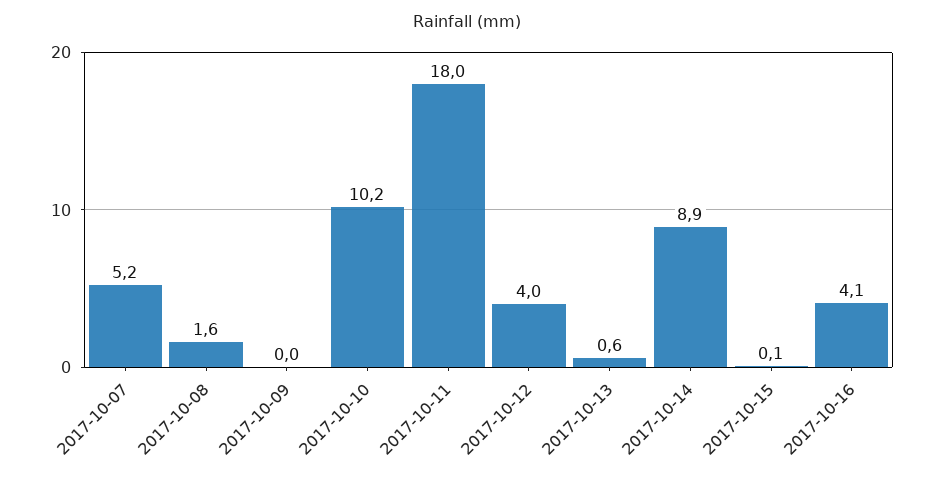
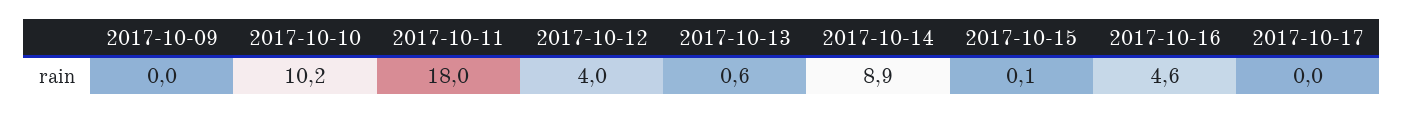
2017-10-07: 5.2 -> none
2017-10-08: 1.6 -> none
2017-10-16: 4.1 -> 4.6
2017-10-17: none -> 0

